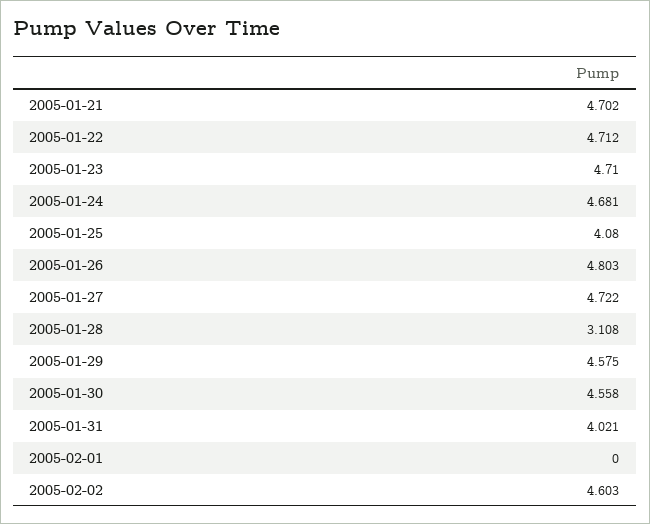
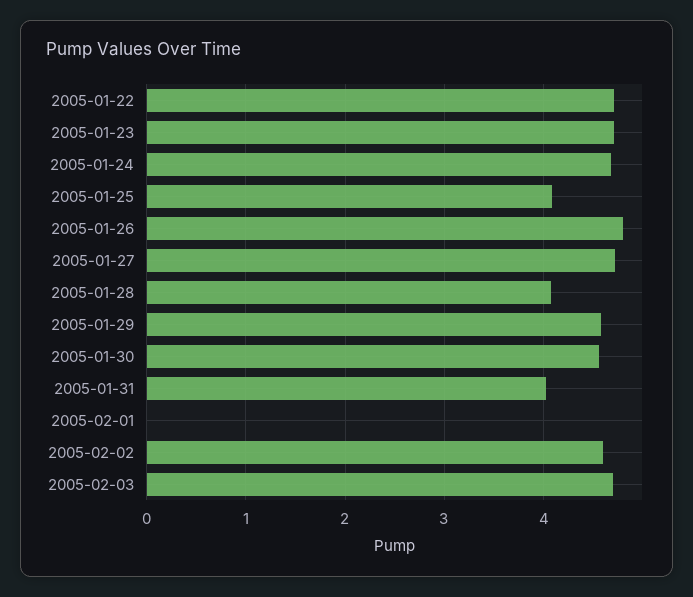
2005-01-21: 4.702 -> none
2005-01-28: 3.108 -> 4.1
2005-02-03: none -> 4.7

